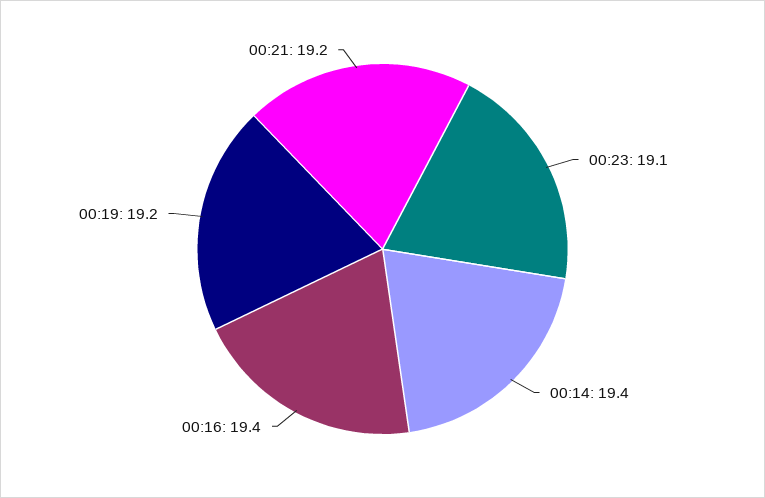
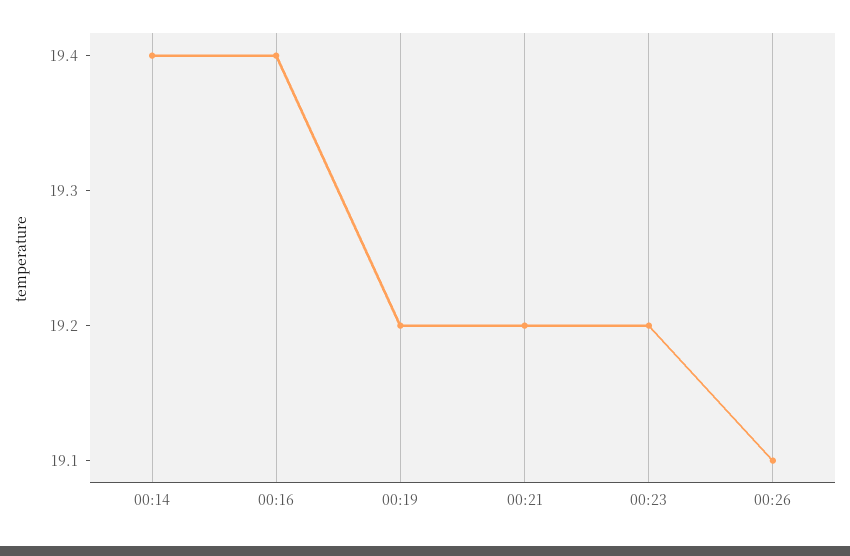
00:23: 19.1 -> 19.2
00:26: none -> 19.1

